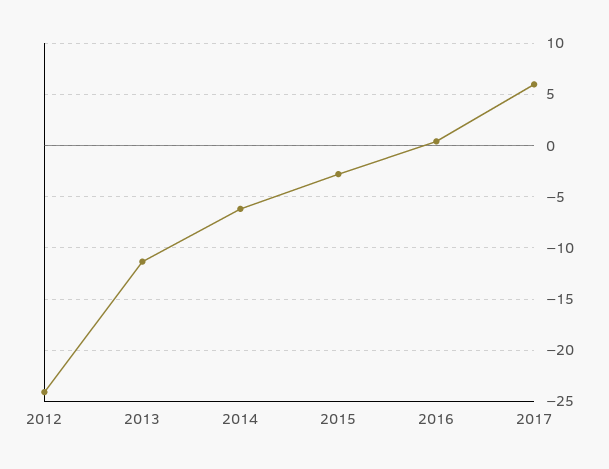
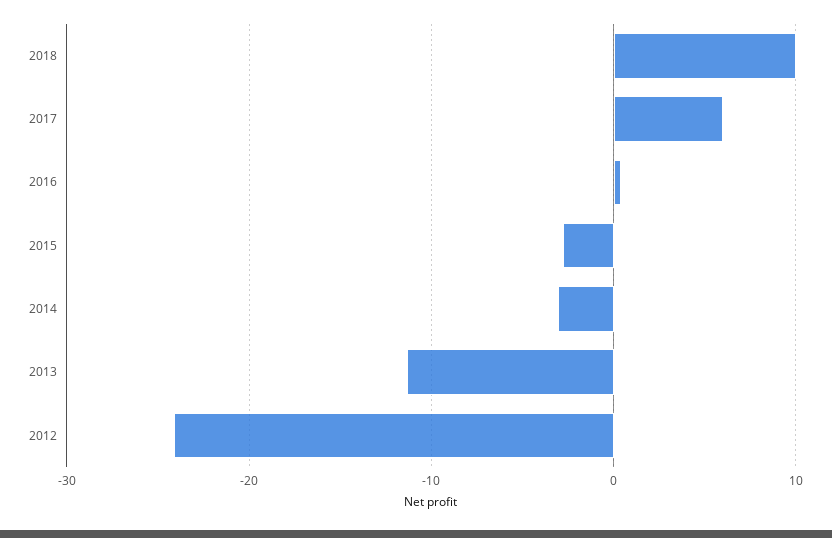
2014: -6 -> -3
2018: none -> 10

